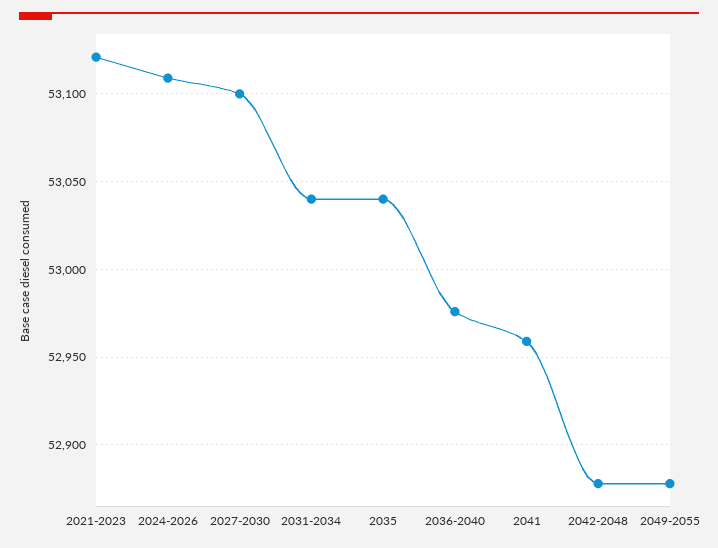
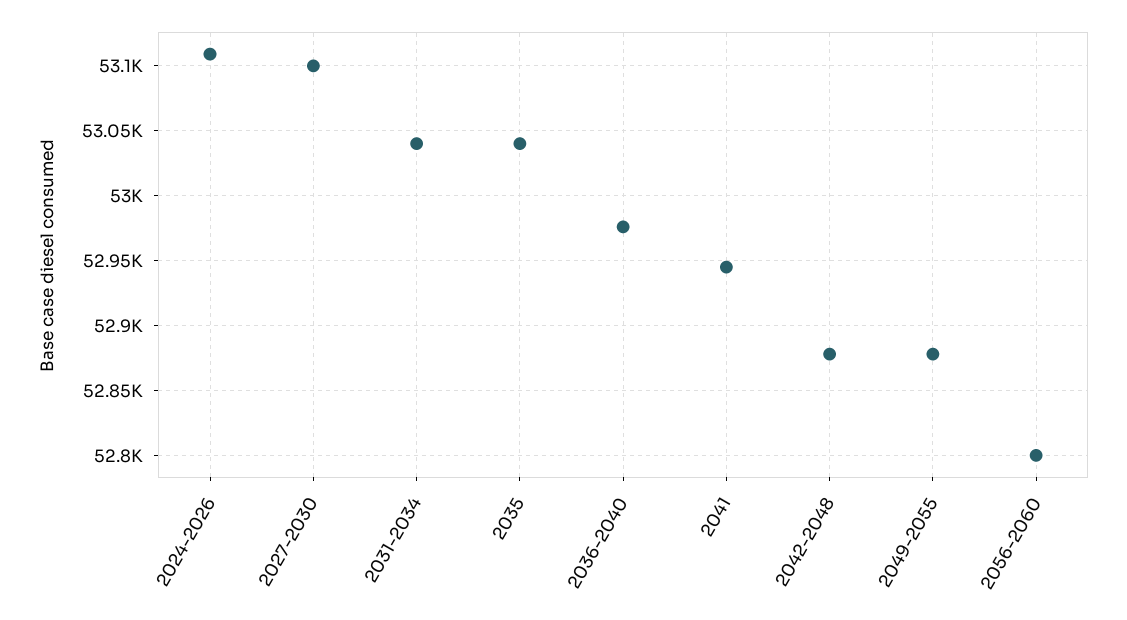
2021-2023: 53120 -> none
2041: 52960 -> 52945
2056-2060: none -> 52800

